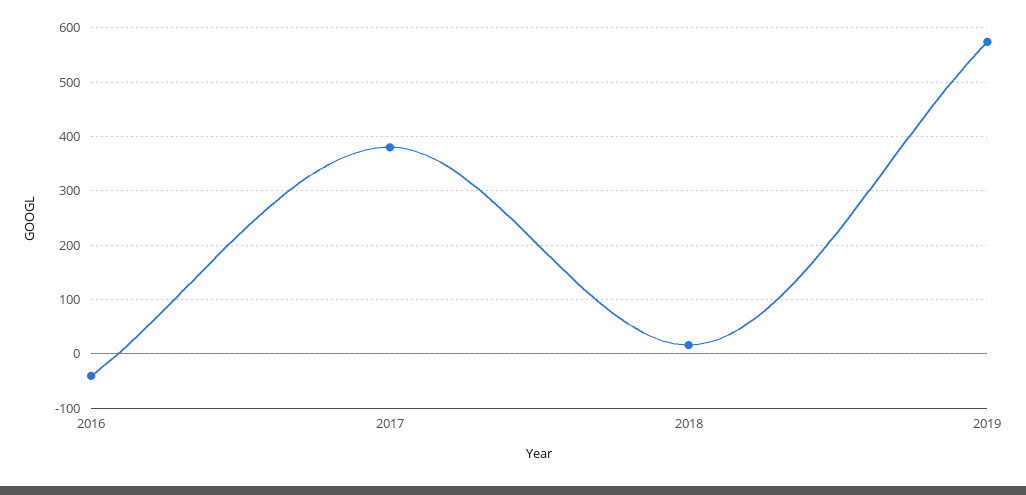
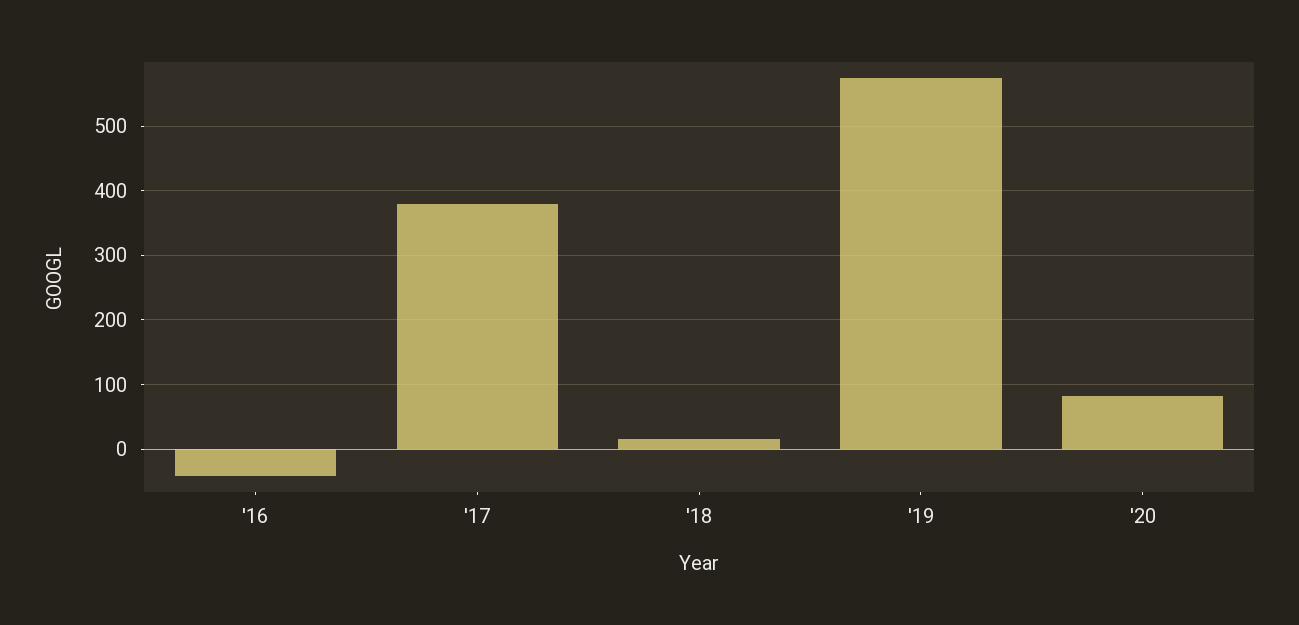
'20: none -> 80

